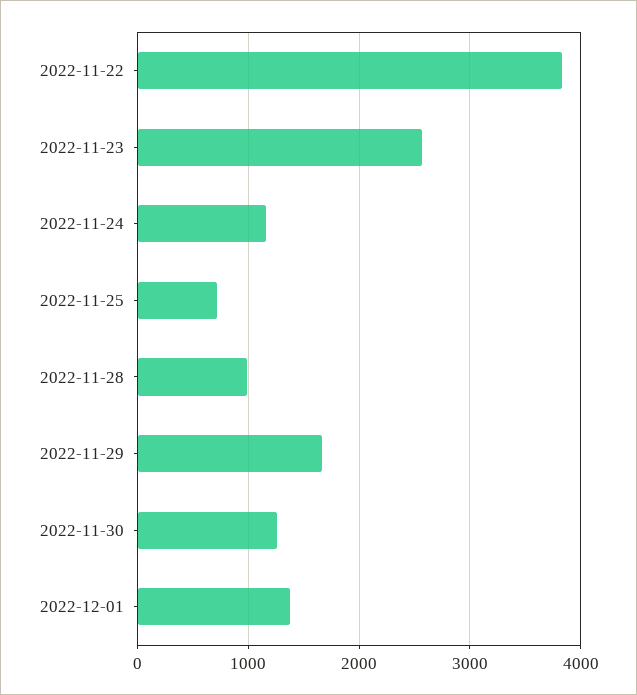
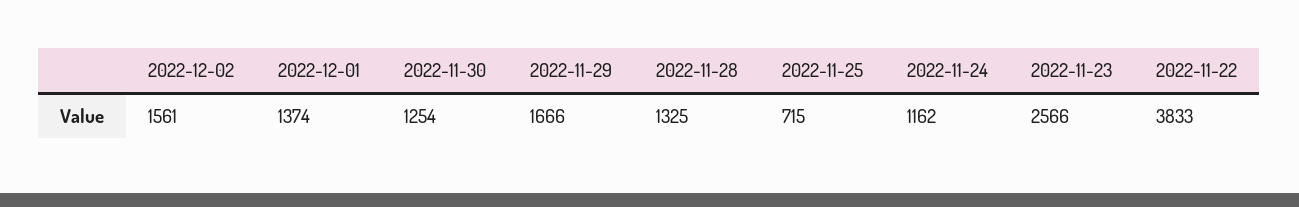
2022-11-28: 1000 -> 1325
2022-12-02: none -> 1561

